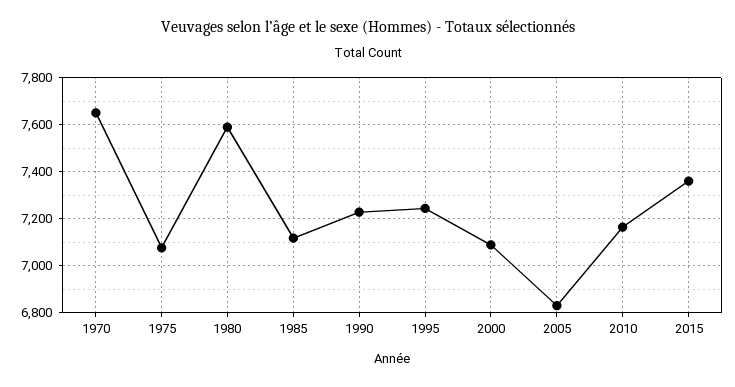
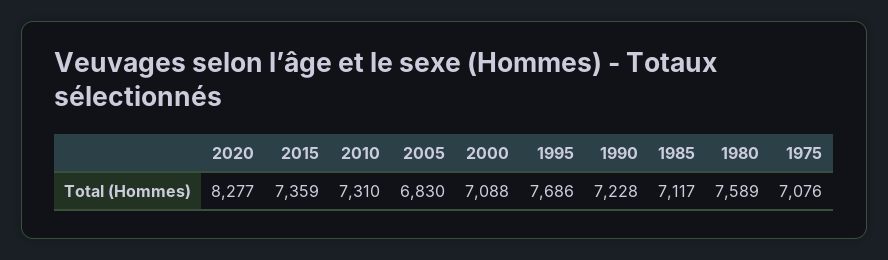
1970: 7650 -> none
1995: 7250 -> 7686
2010: 7150 -> 7310
2020: none -> 8277

